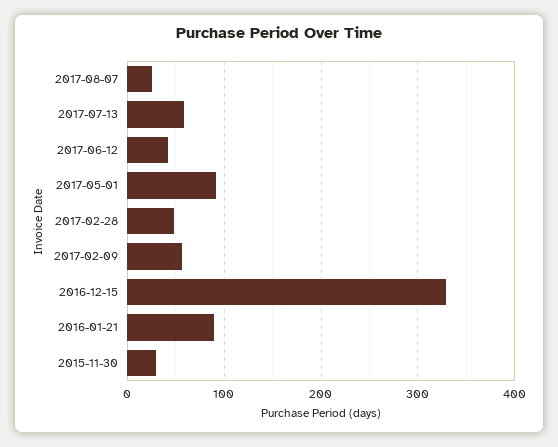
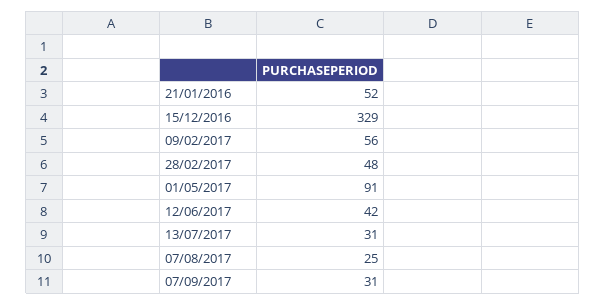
2017-07-13: 60 -> 31
2016-01-21: 90 -> 52
2015-11-30: 30 -> none
07/09/2017: none -> 31

